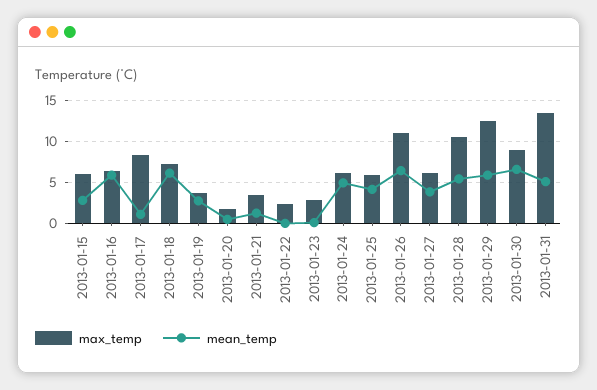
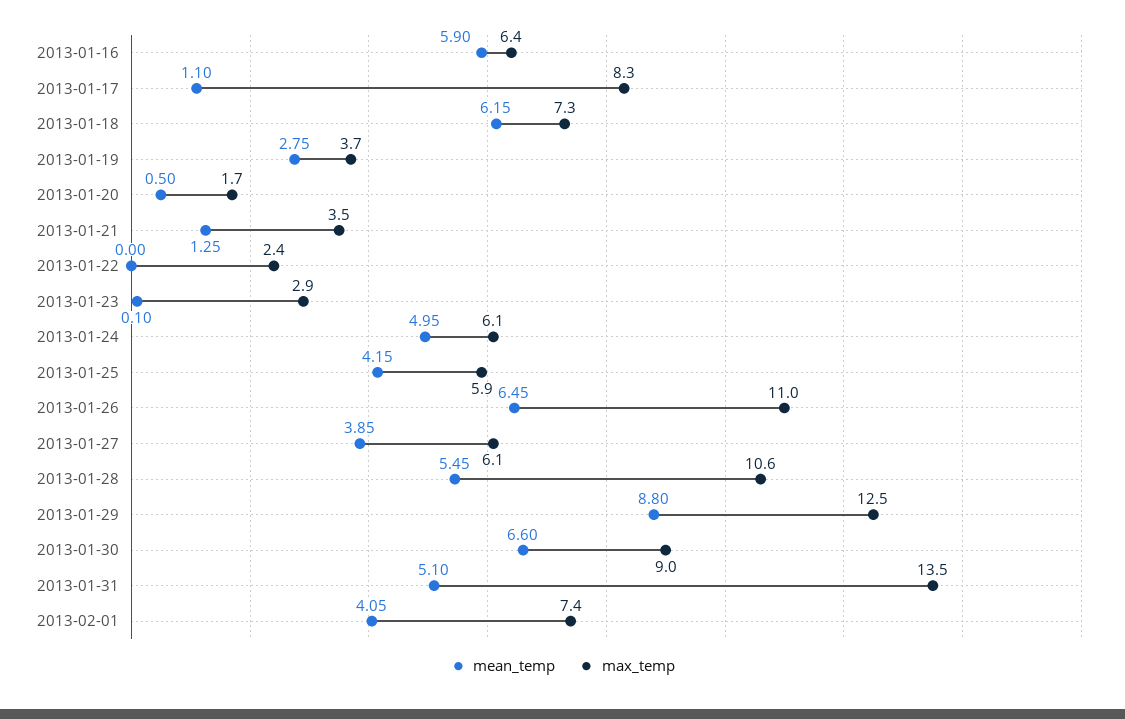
max_temp, 2013-01-15: 6 -> none
mean_temp, 2013-01-15: 3 -> none
mean_temp, 2013-01-29: 6 -> 8.8
mean_temp, 2013-02-01: none -> 4.05
max_temp, 2013-02-01: none -> 7.4

